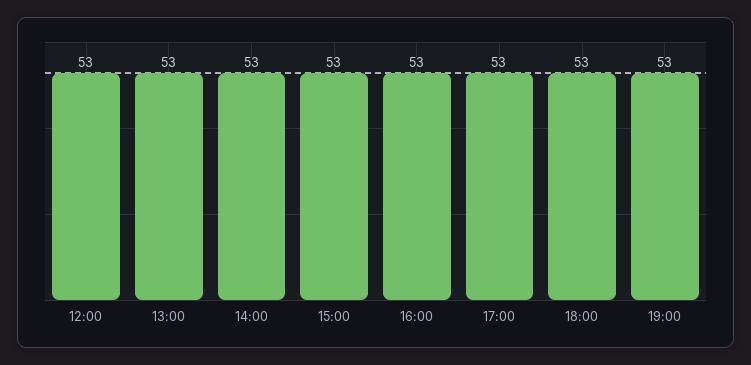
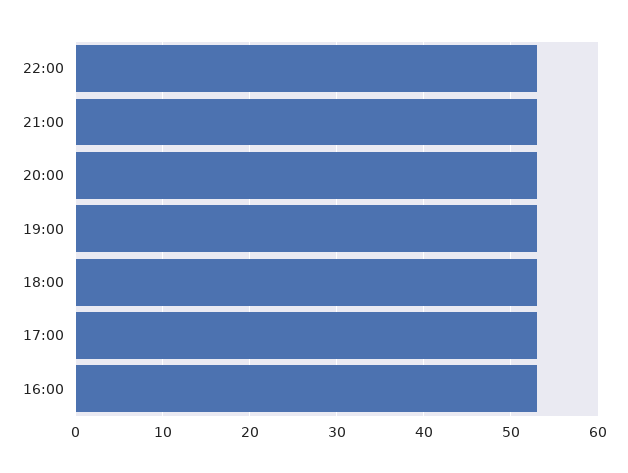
12:00: 53 -> none
13:00: 53 -> none
14:00: 53 -> none
15:00: 53 -> none
22:00: none -> 53
21:00: none -> 53
20:00: none -> 53

